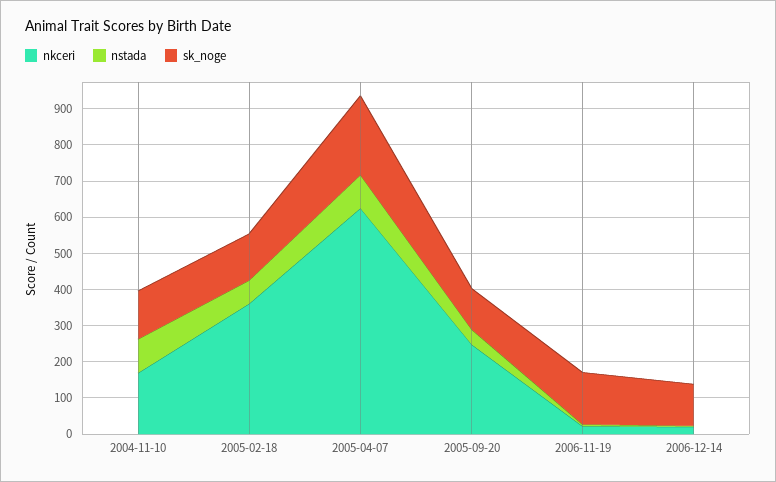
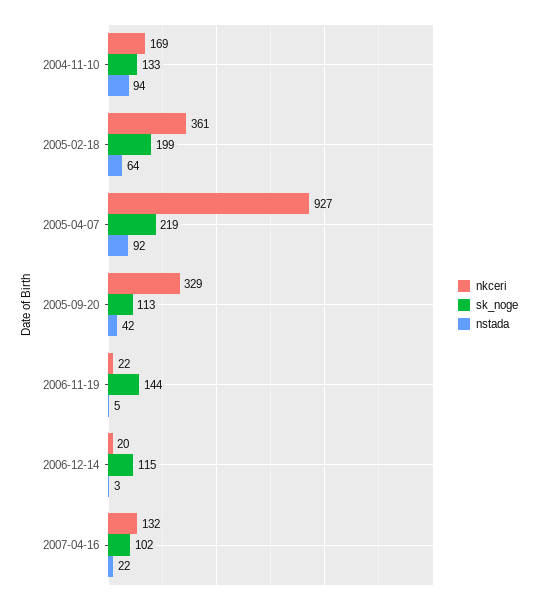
sk_noge, 2005-02-18: 125 -> 199
nkceri, 2005-04-07: 625 -> 927
nkceri, 2005-09-20: 250 -> 329
nkceri, 2007-04-16: none -> 132
sk_noge, 2007-04-16: none -> 102
nstada, 2007-04-16: none -> 22

